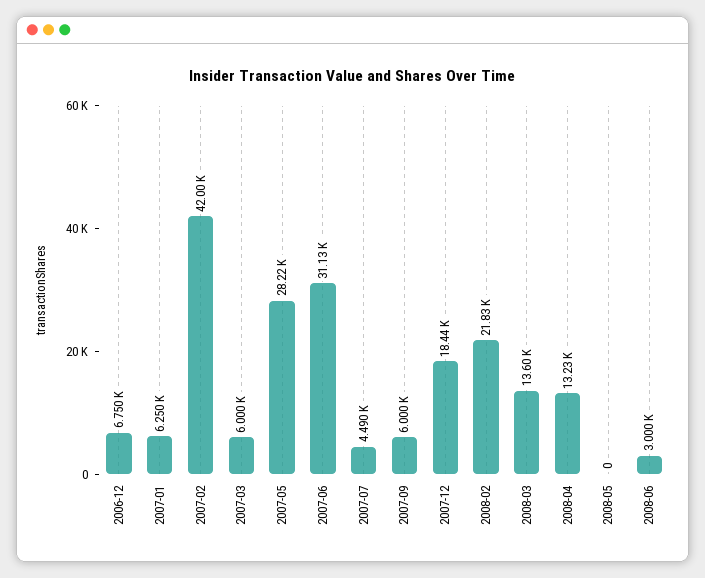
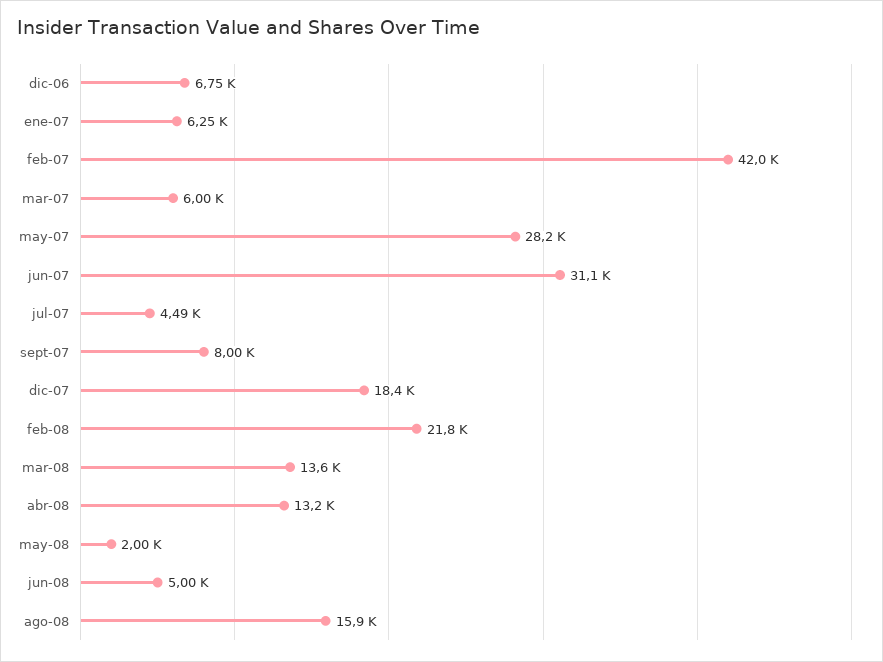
2007-09: 6000 -> 8000
2008-05: 0 -> 2000
2008-06: 3000 -> 5000
ago-08: none -> 15900

